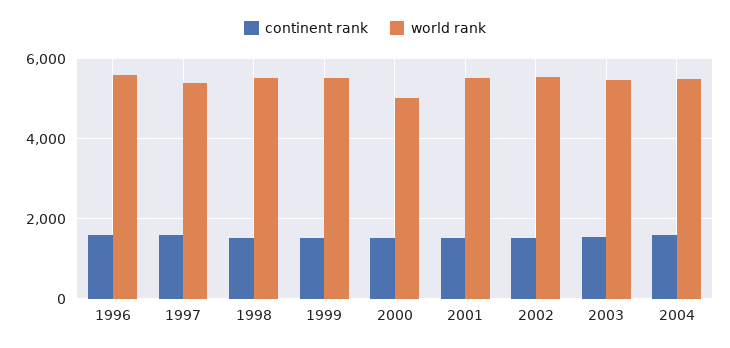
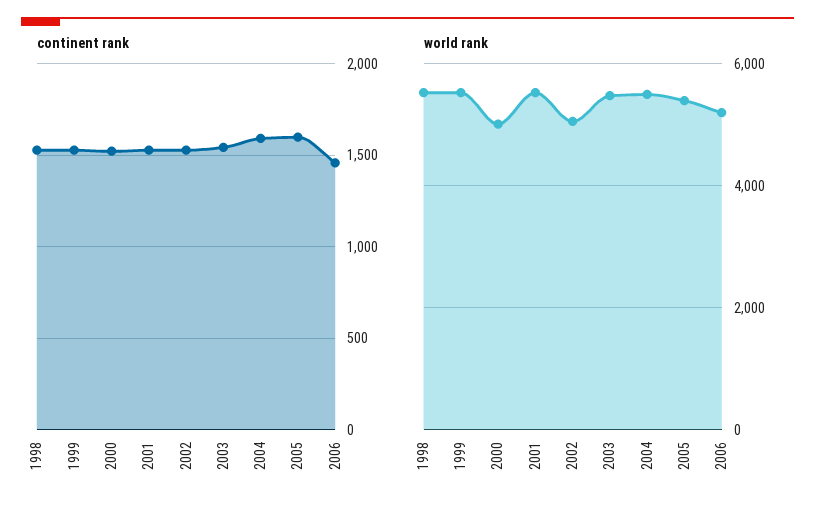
continent rank, 1996: 1600 -> none
world rank, 1996: 5600 -> none
continent rank, 1997: 1600 -> none
world rank, 1997: 5400 -> none
world rank, 2002: 5600 -> 5000
continent rank, 2005: none -> 1600
continent rank, 2006: none -> 1450
world rank, 2005: none -> 5400
world rank, 2006: none -> 5200

